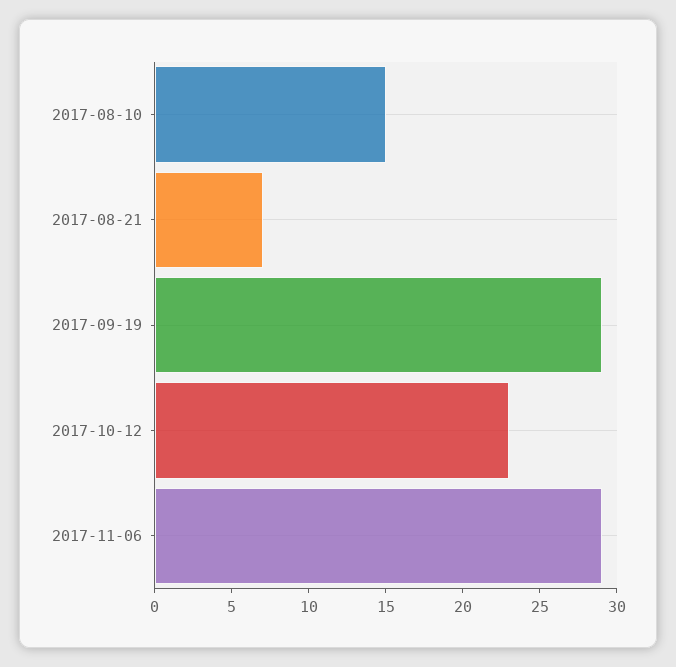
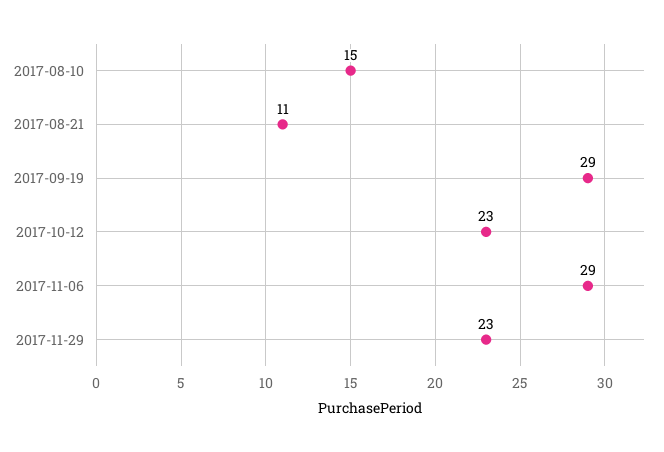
2017-08-21: 7 -> 11
2017-11-29: none -> 23

